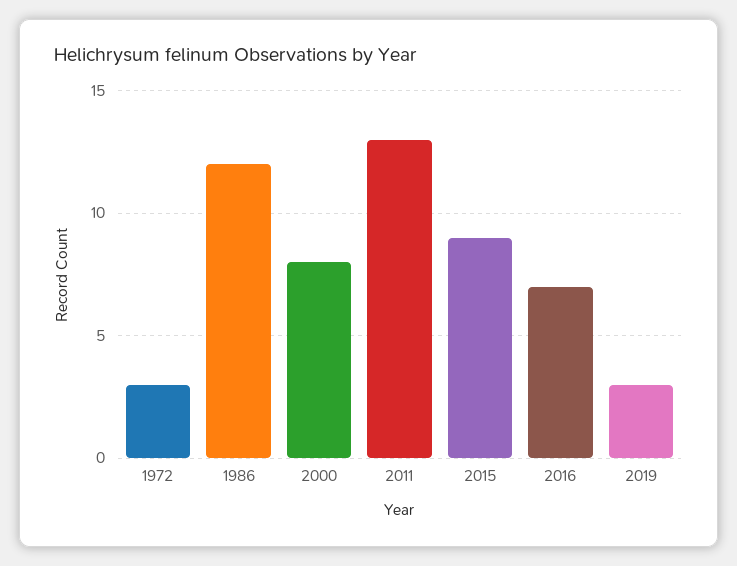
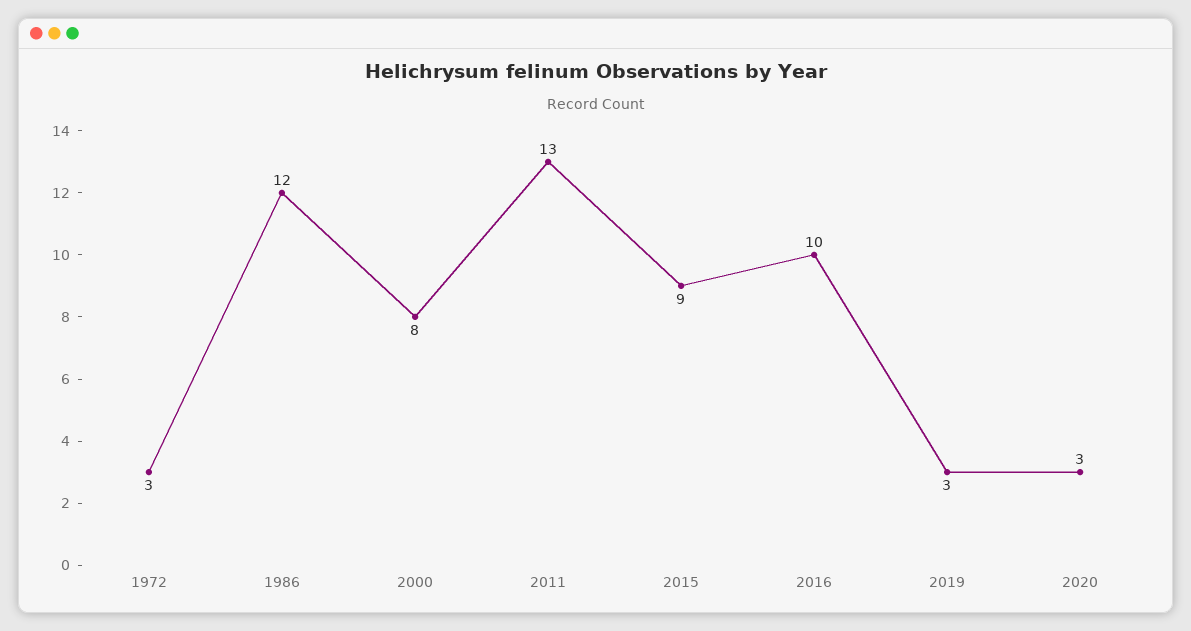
2016: 7 -> 10
2020: none -> 3

